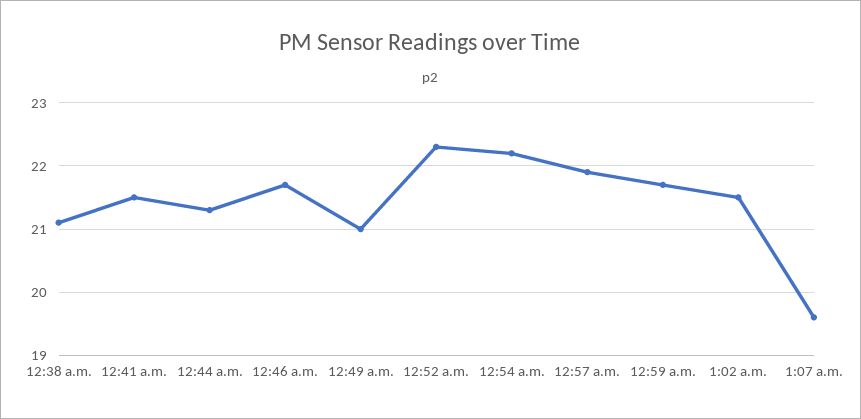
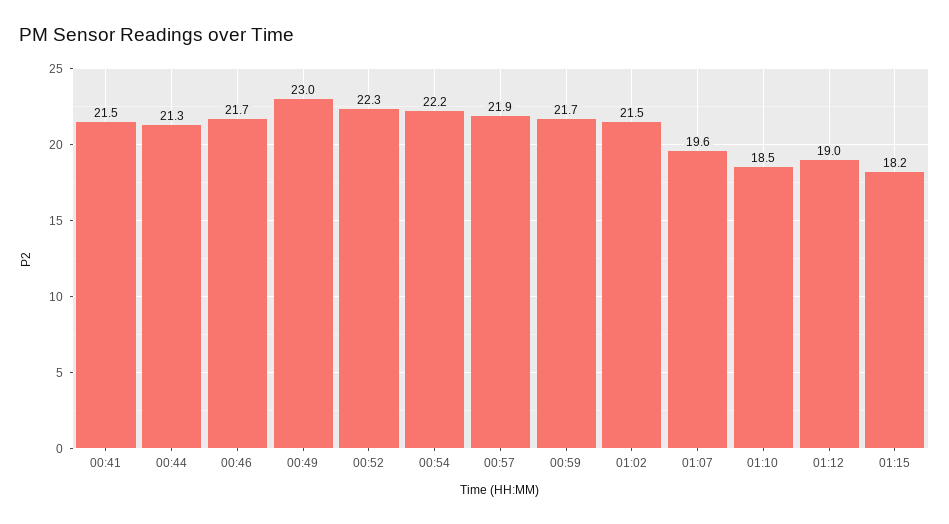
12:38 a.m.: 21.1 -> none
12:49 a.m.: 21 -> 23
01:10: none -> 18.5
01:12: none -> 19
01:15: none -> 18.2

